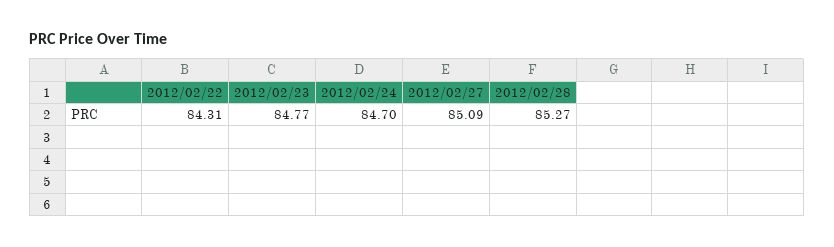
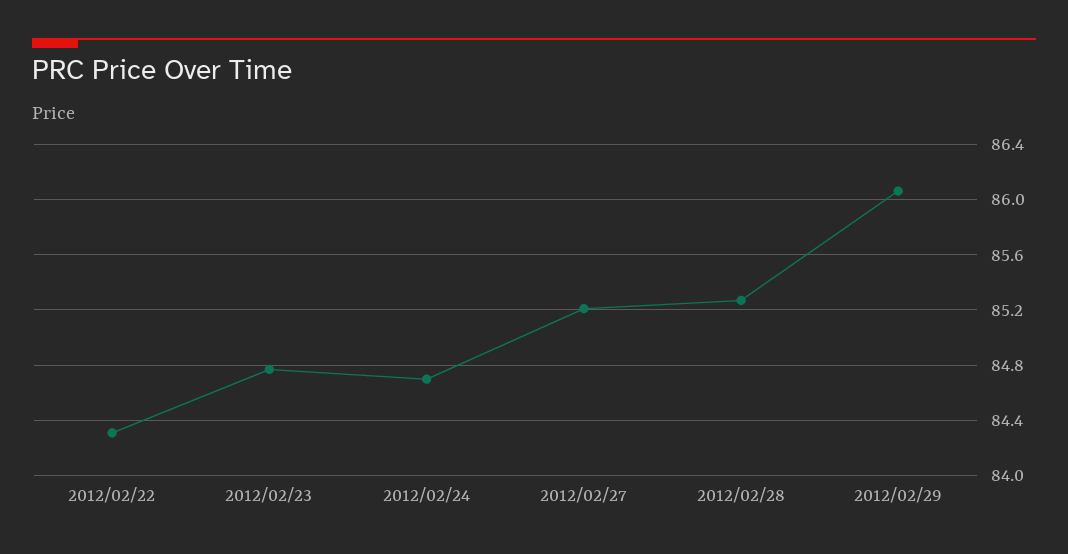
2012/02/27: 85.09 -> 85.2
2012/02/29: none -> 86.05

